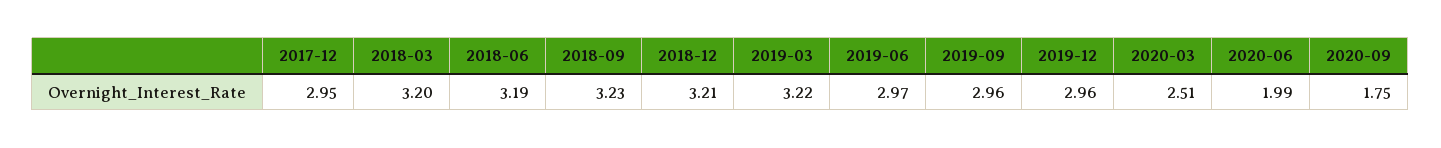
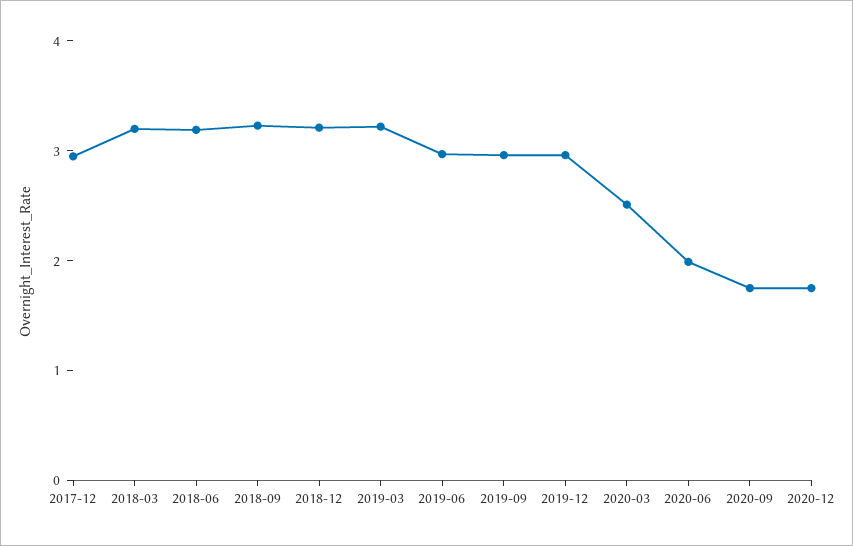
2020-12: none -> 1.8

